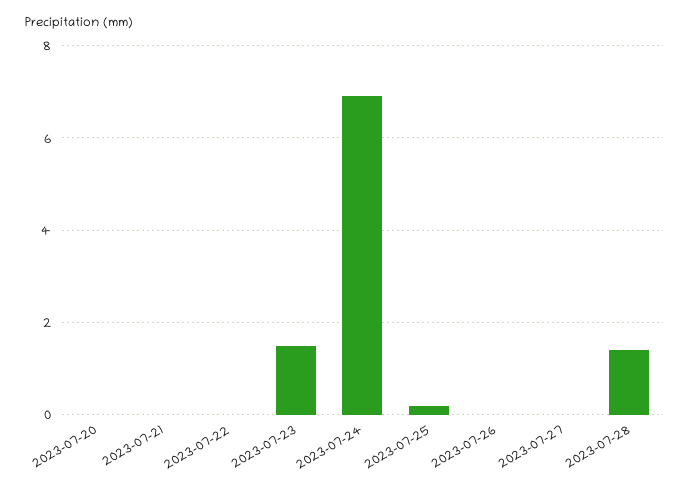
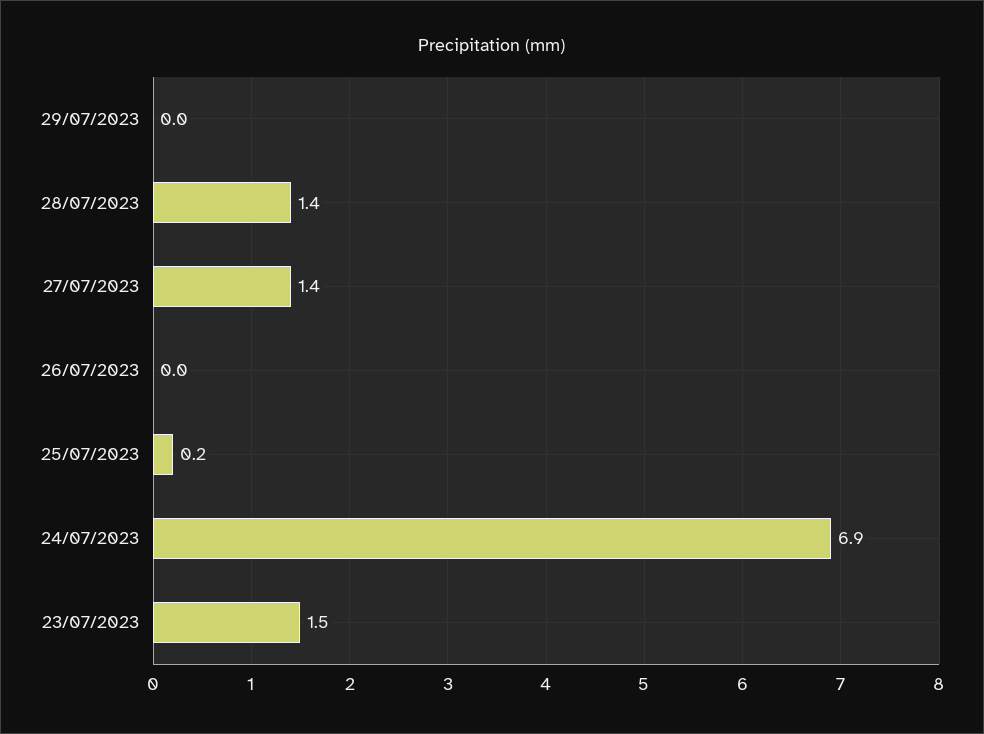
2023-07-20: 0 -> none
2023-07-21: 0 -> none
2023-07-22: 0 -> none
2023-07-27: 0 -> 1.4
29/07/2023: none -> 0

